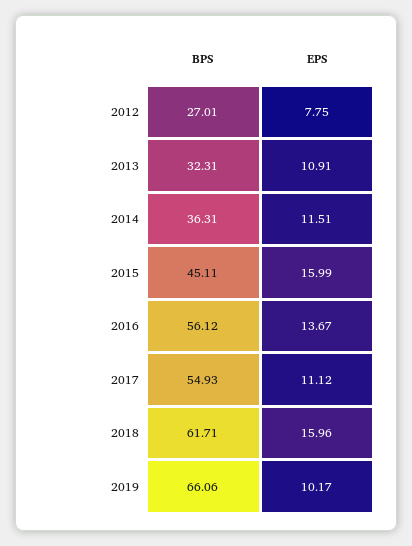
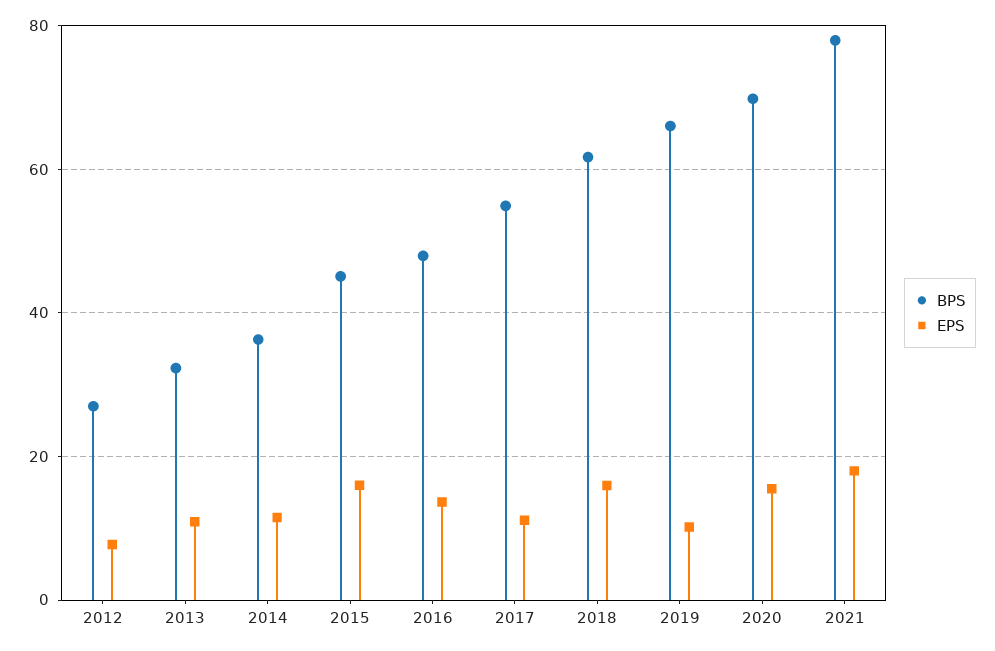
BPS, 2016: 56.12 -> 48
BPS, 2020: none -> 70
EPS, 2020: none -> 16
BPS, 2021: none -> 78
EPS, 2021: none -> 18

